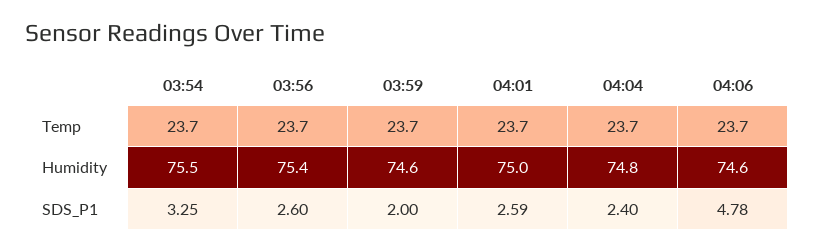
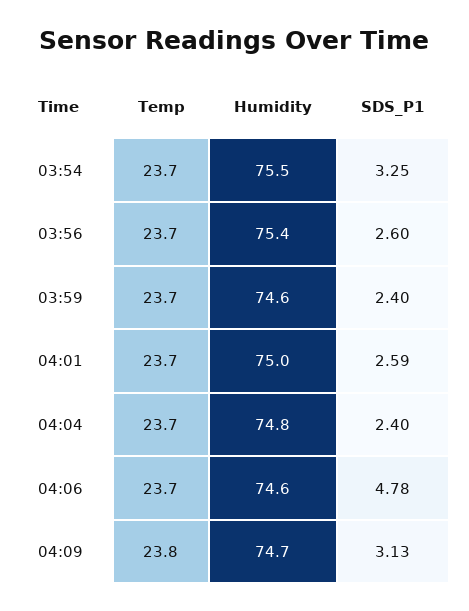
03:59, SDS_P1: 2 -> 2.4
04:09, Temp: none -> 23.8
04:09, Humidity: none -> 74.7
04:09, SDS_P1: none -> 3.13

